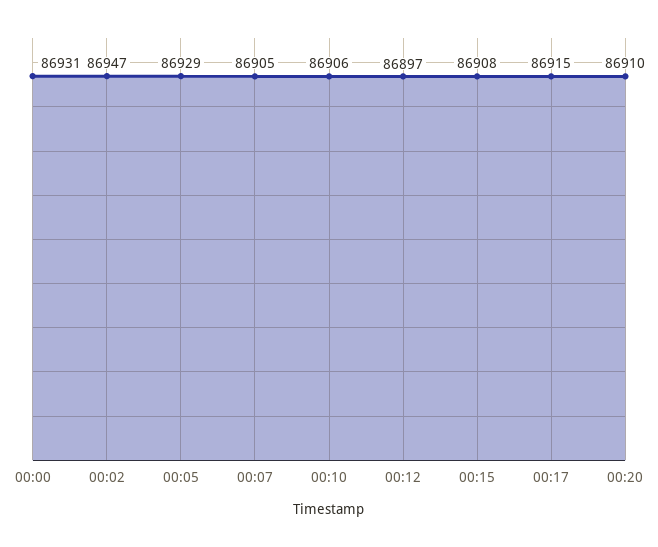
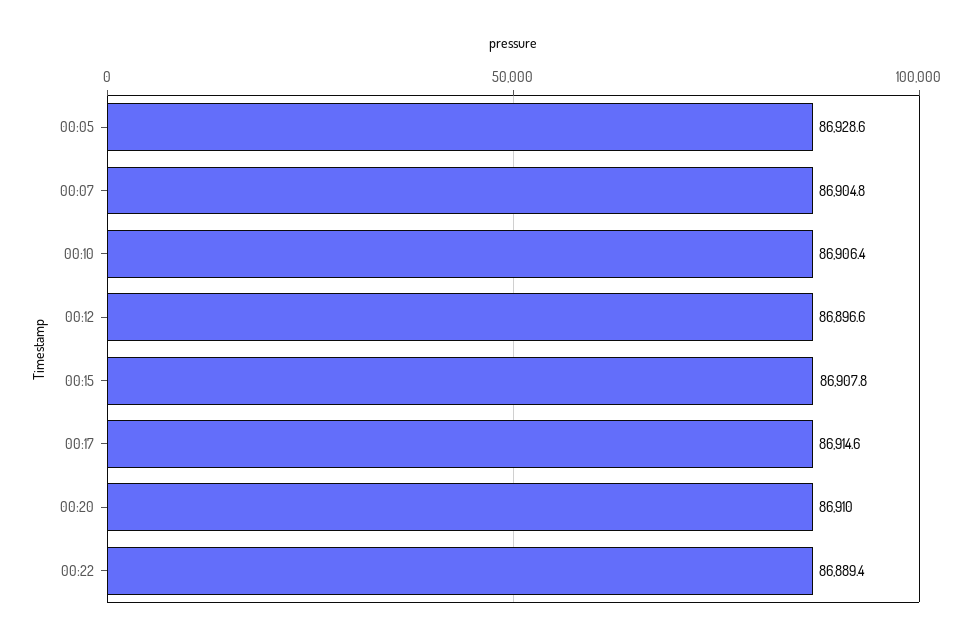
00:00: 86931 -> none
00:02: 86947 -> none
00:22: none -> 86889.4

